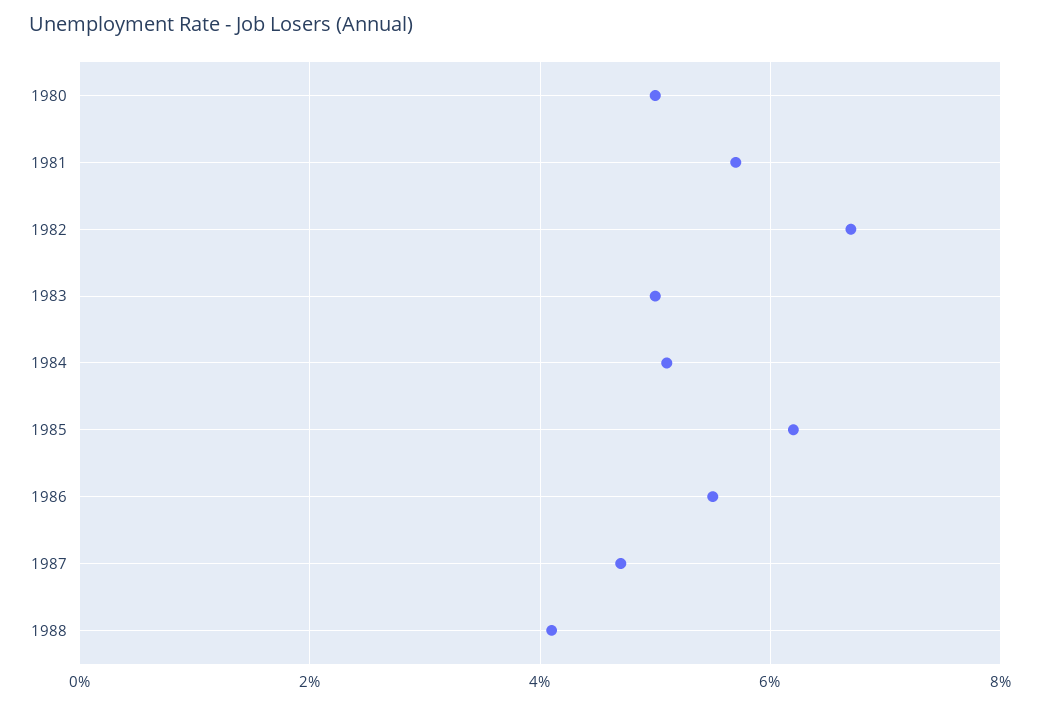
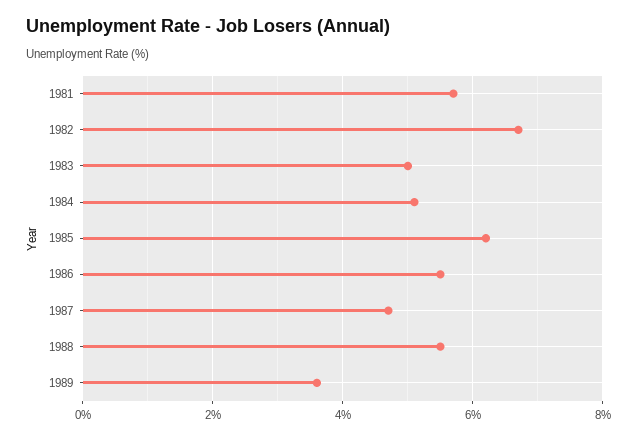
1980: 5 -> none
1988: 4 -> 5.5
1989: none -> 3.5

